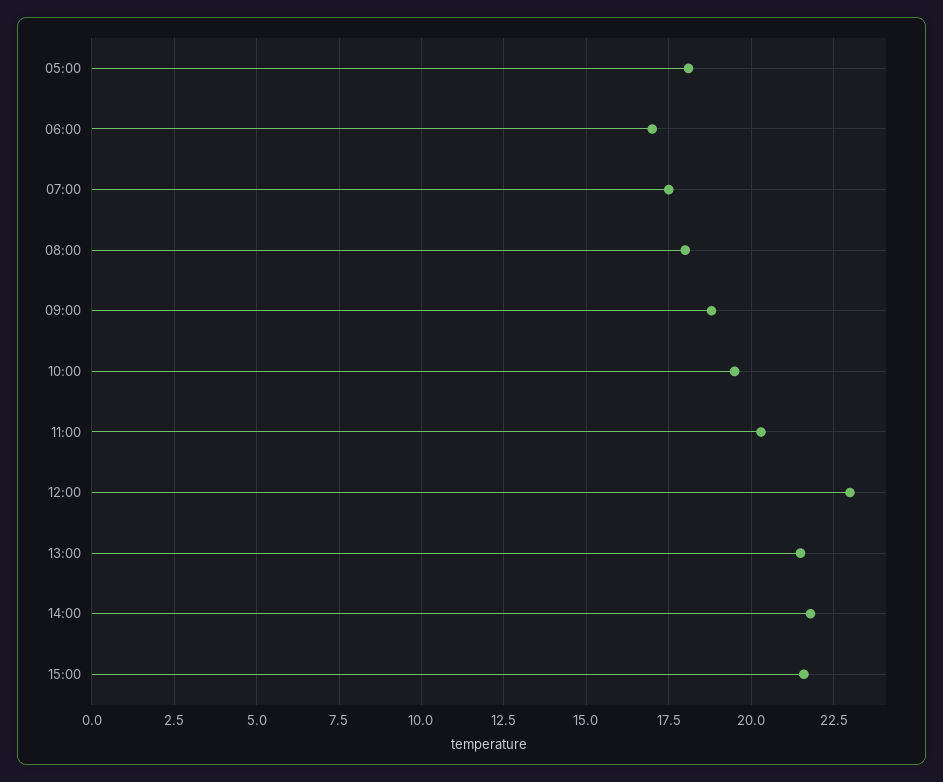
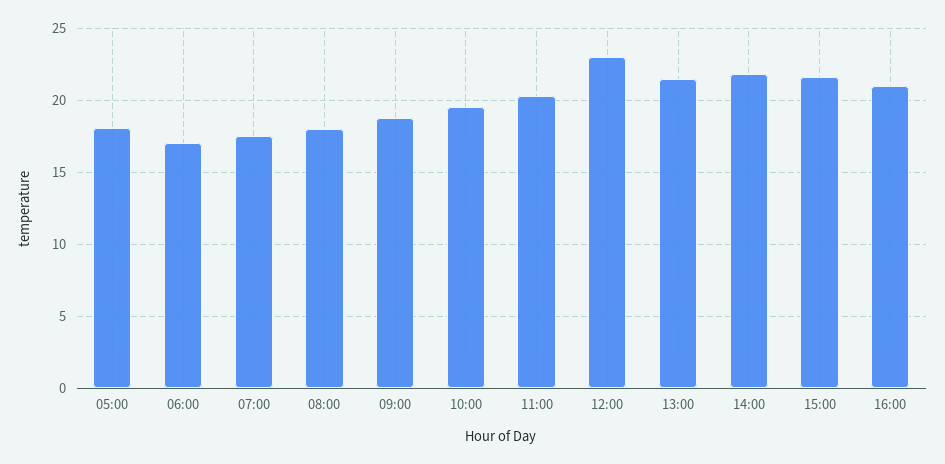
16:00: none -> 21

